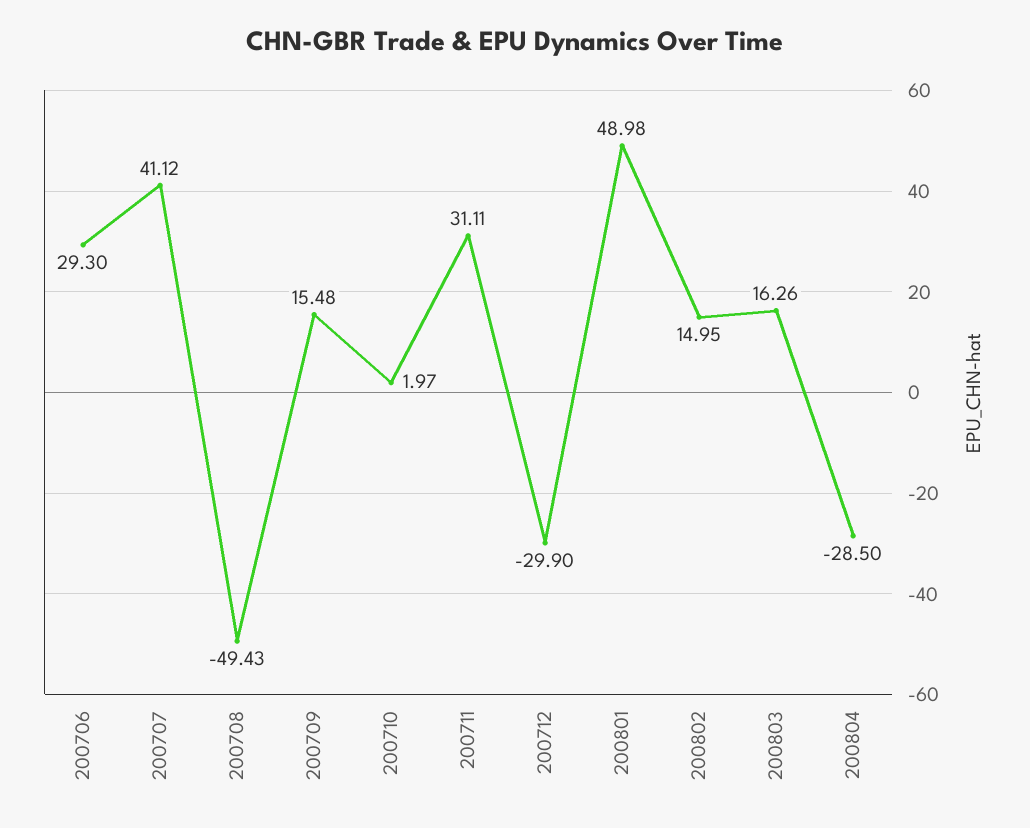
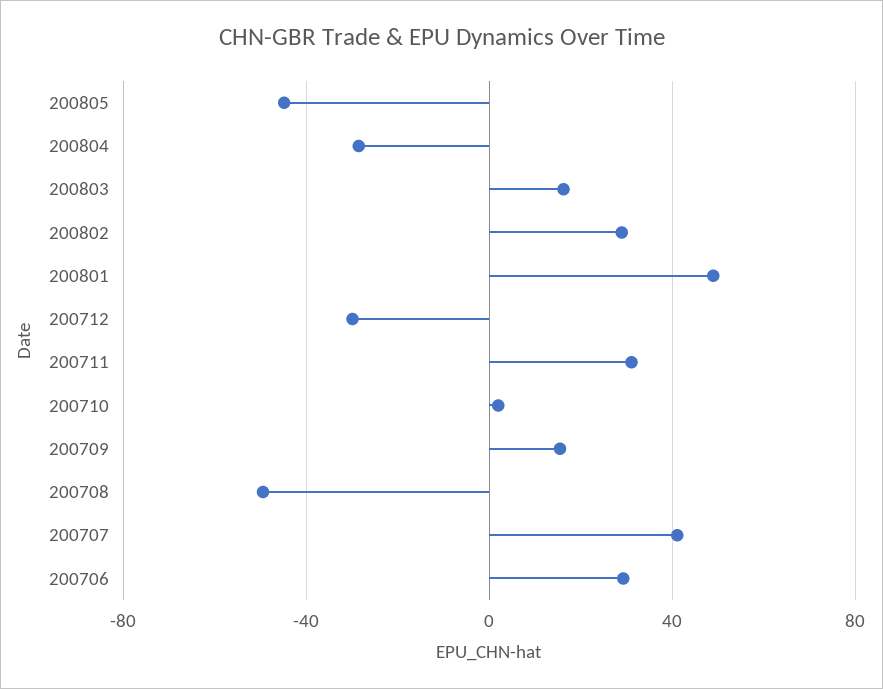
200802: 14.95 -> 30
200805: none -> -45

